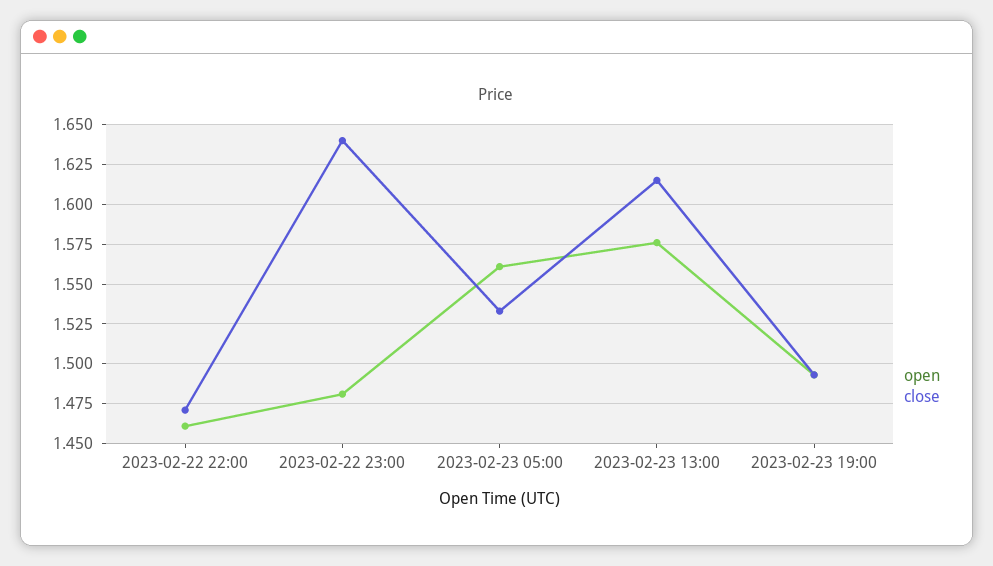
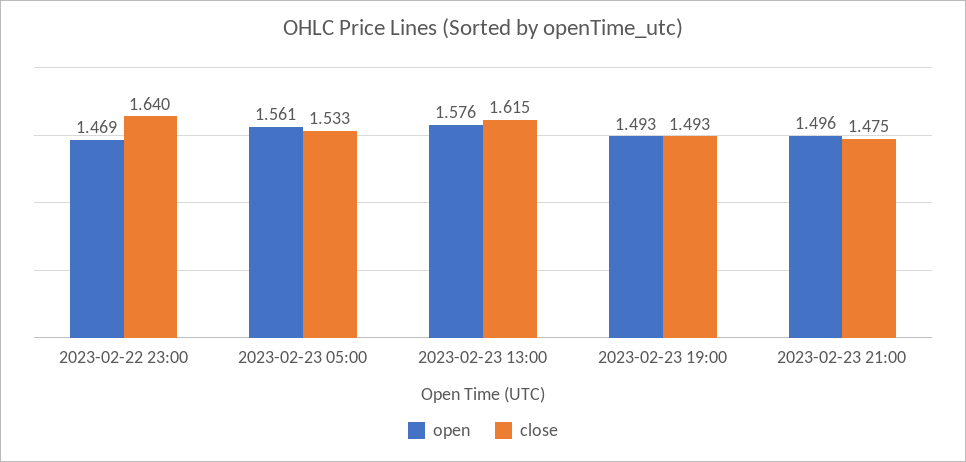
open, 2023-02-22 22:00: 1.46 -> none
close, 2023-02-22 22:00: 1.47 -> none
open, 2023-02-22 23:00: 1.48 -> 1.469
open, 2023-02-23 21:00: none -> 1.496
close, 2023-02-23 21:00: none -> 1.475

